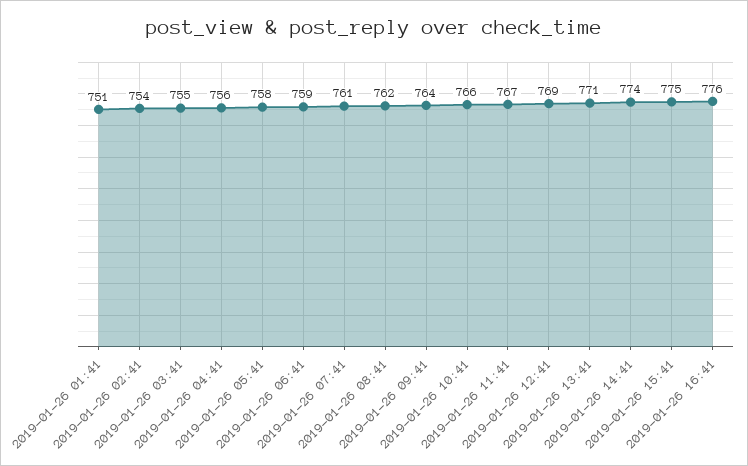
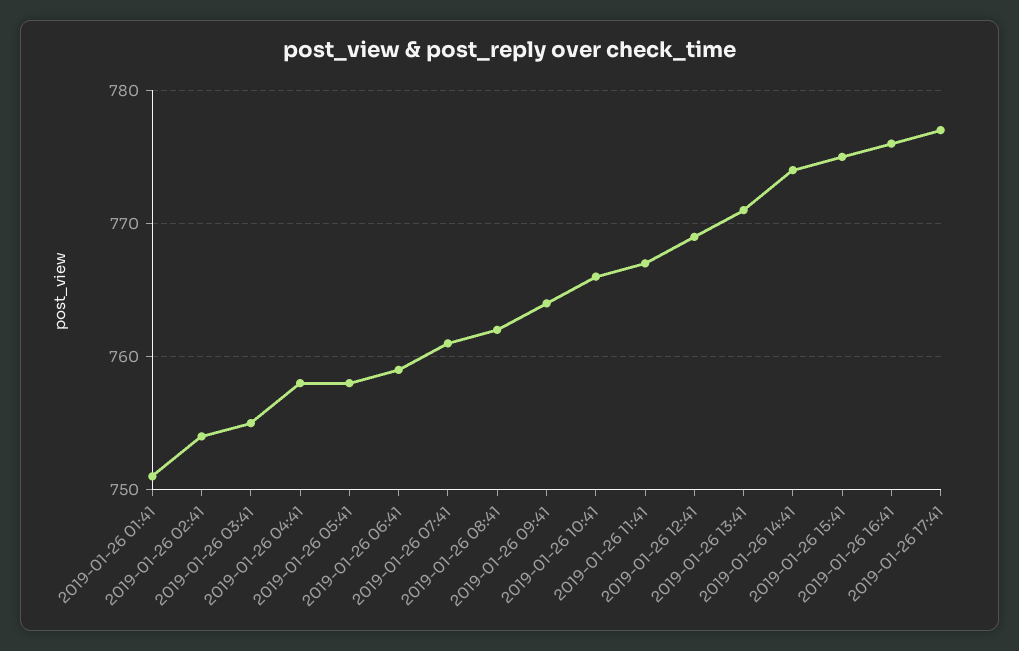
2019-01-26 04:41: 756 -> 758
2019-01-26 17:41: none -> 777

